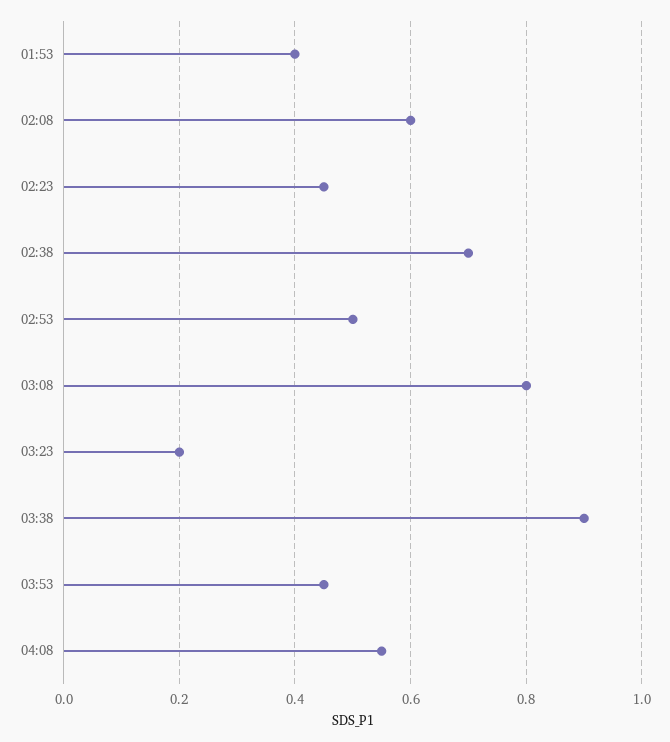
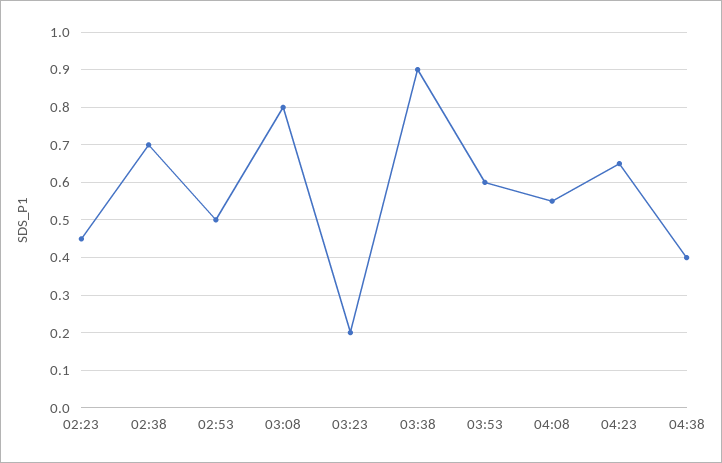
01:53: 0.4 -> none
02:08: 0.6 -> none
03:53: 0.45 -> 0.6
04:23: none -> 0.65
04:38: none -> 0.4

